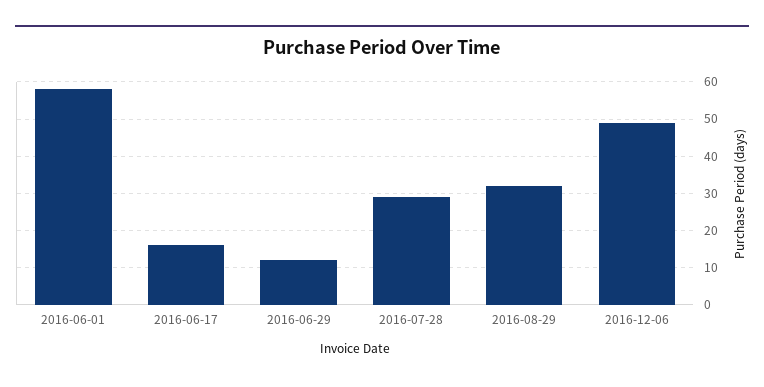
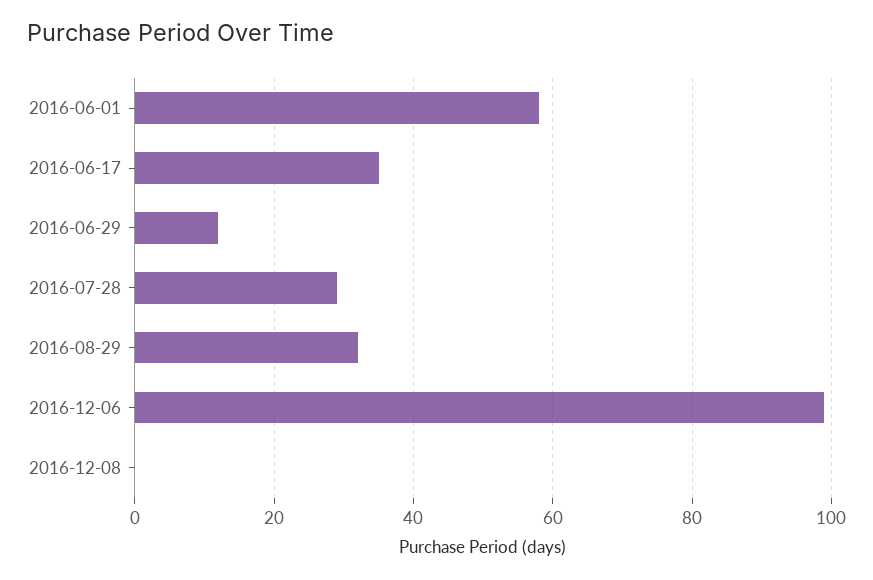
2016-06-17: 15 -> 35
2016-12-06: 50 -> 100
2016-12-08: none -> 0

